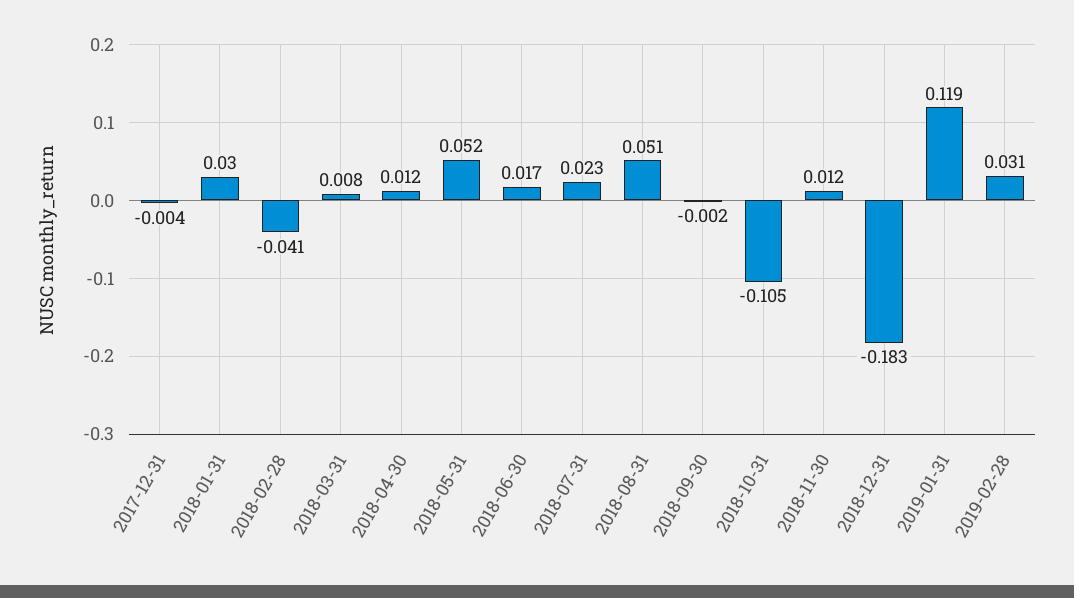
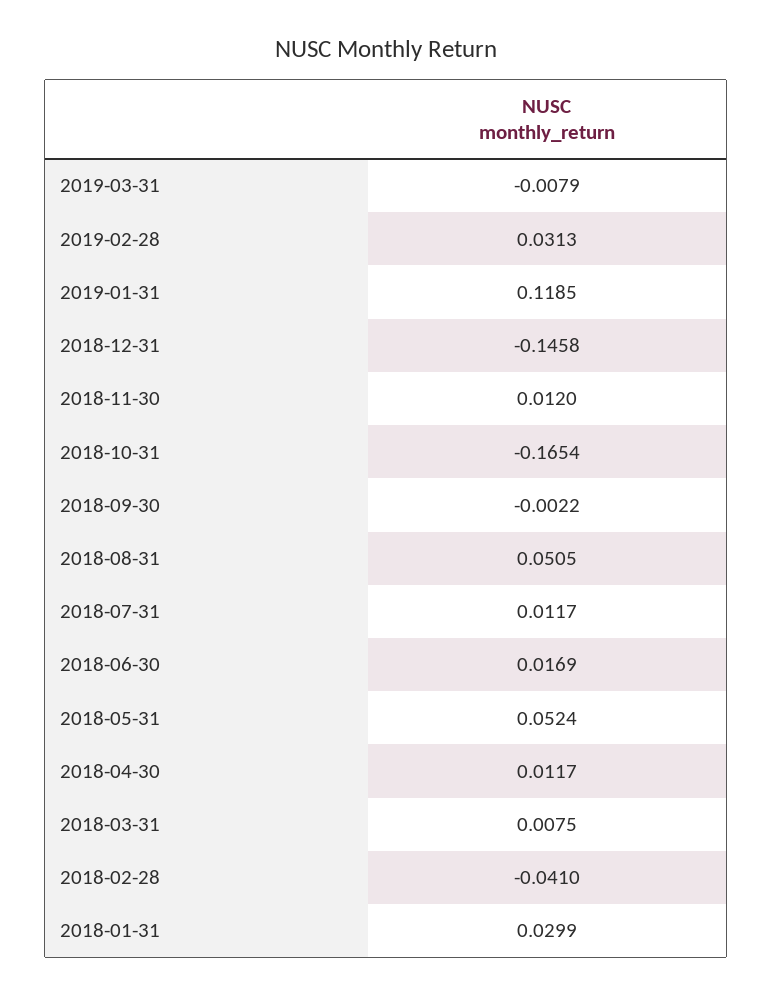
2017-12-31: -0.004 -> none
2018-07-31: 0.023 -> 0.0117
2018-10-31: -0.105 -> -0.1654
2018-12-31: -0.183 -> -0.1458
2019-03-31: none -> -0.0079

